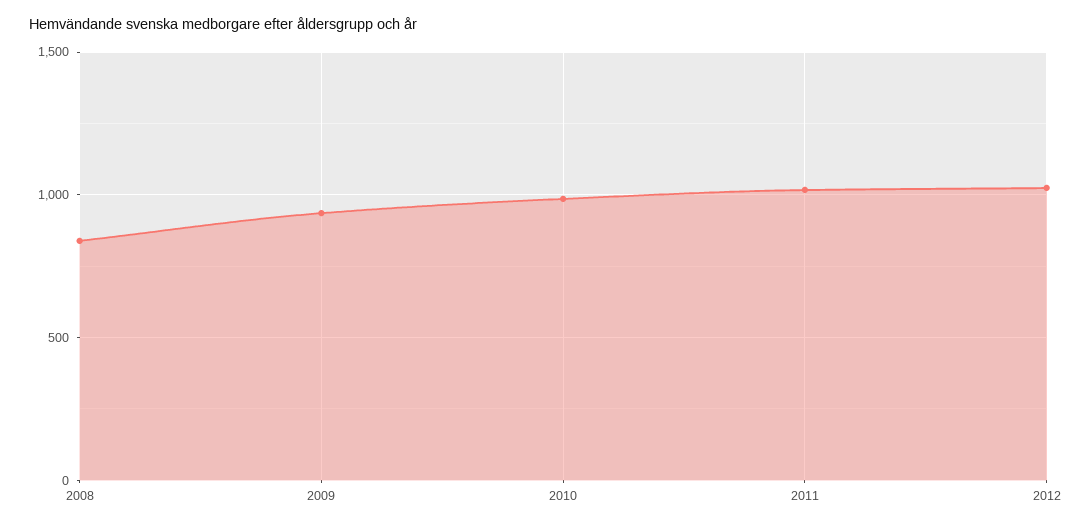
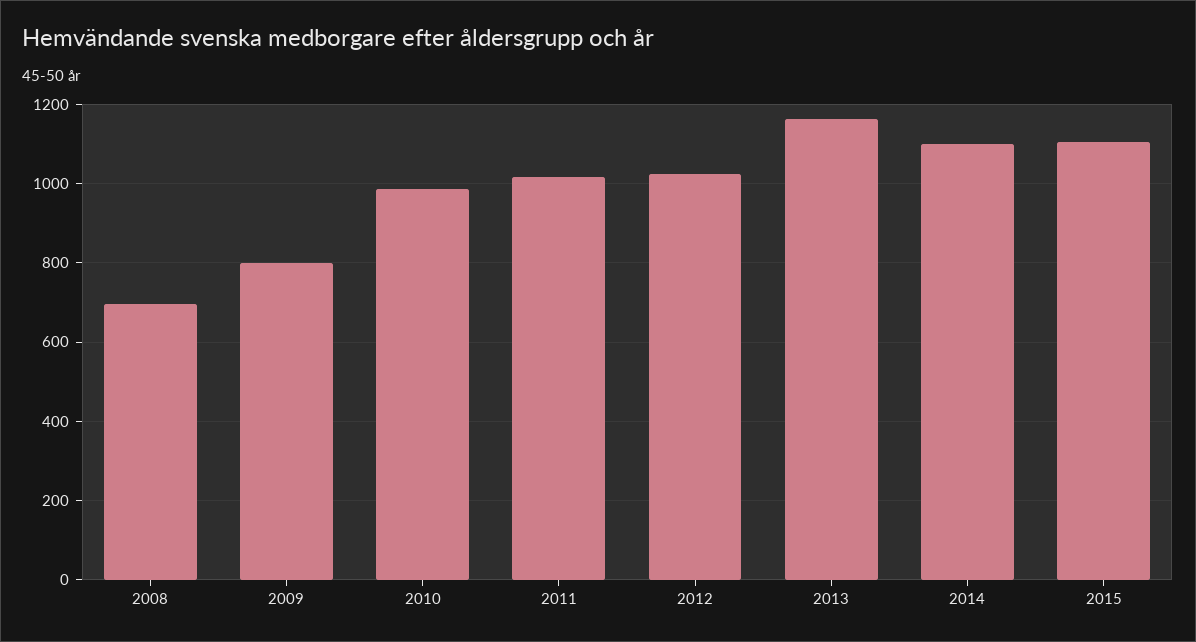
2008: 850 -> 700
2009: 950 -> 800
2013: none -> 1160
2014: none -> 1100
2015: none -> 1100

